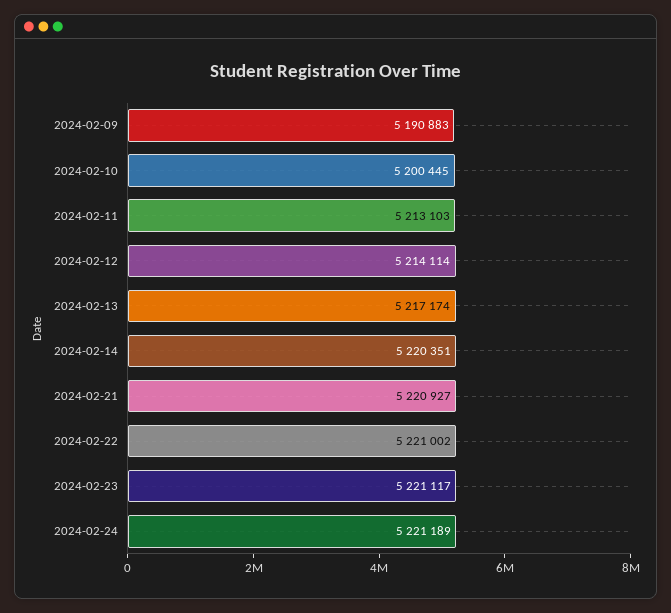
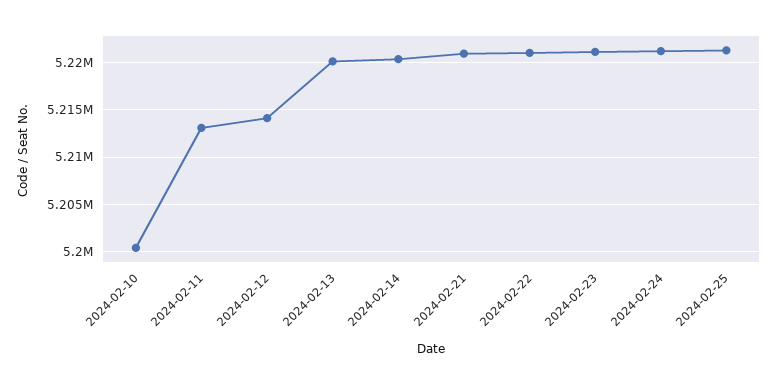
2024-02-09: 5190883 -> none
2024-02-13: 5217174 -> 5220000
2024-02-25: none -> 5221000

